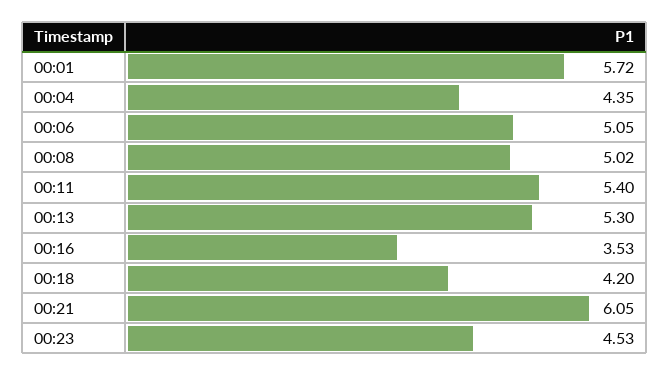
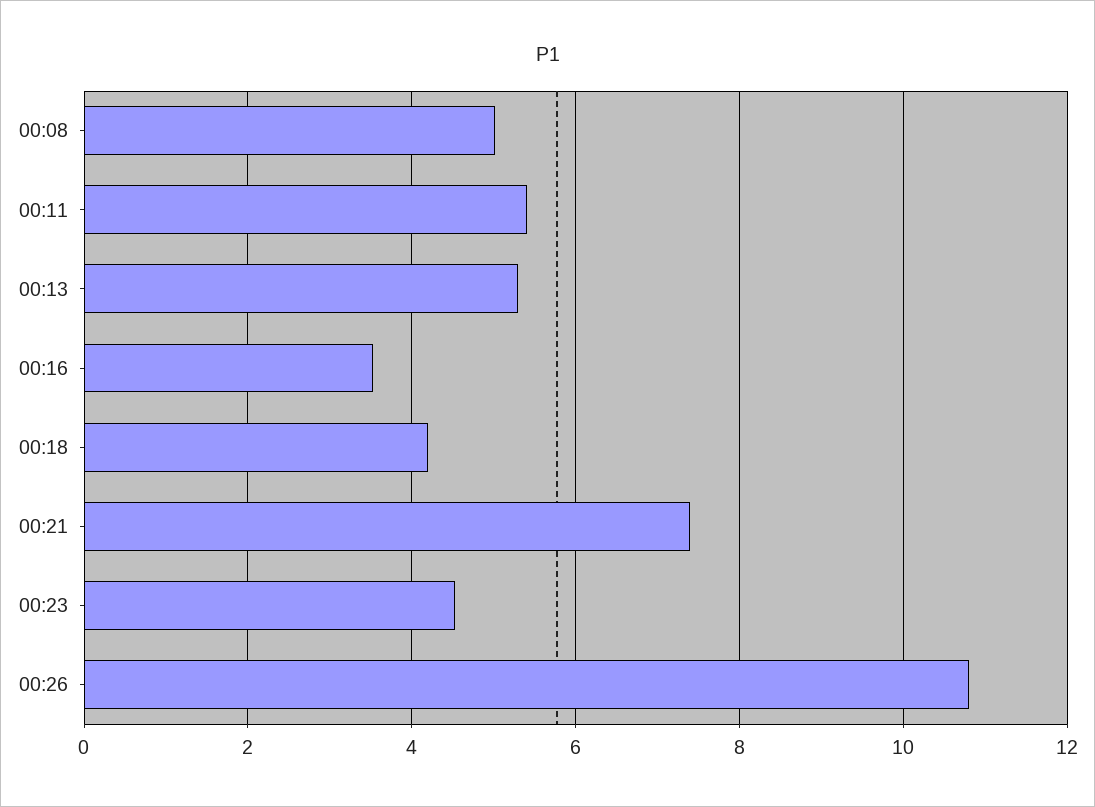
00:01: 5.72 -> none
00:04: 4.35 -> none
00:06: 5.05 -> none
00:21: 6.05 -> 7.4
00:26: none -> 10.8

